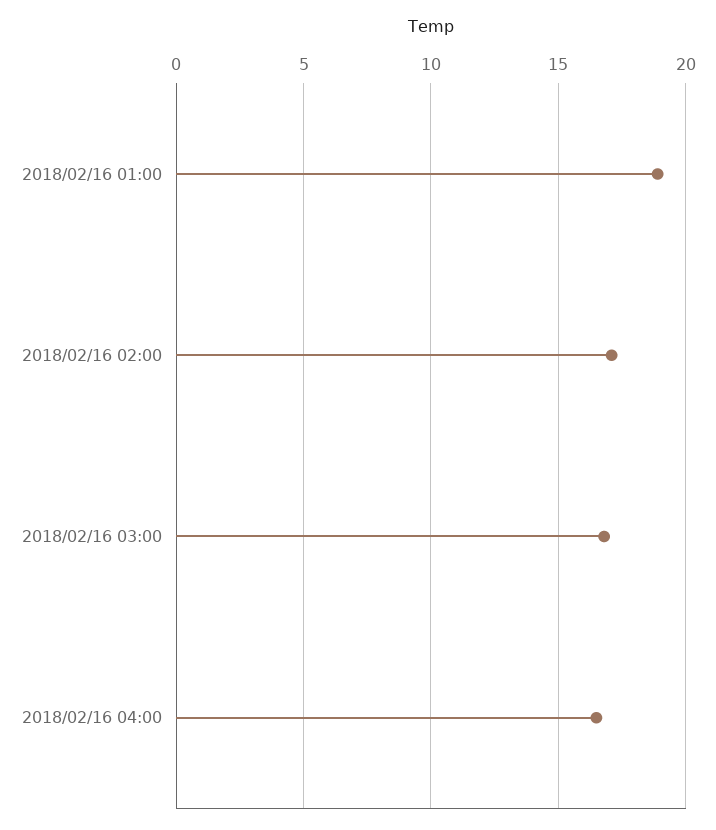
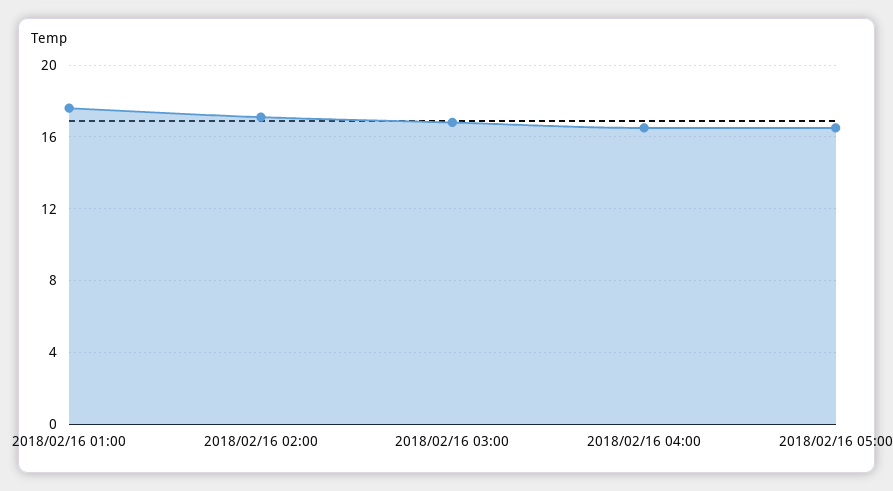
2018/02/16 01:00: 19 -> 17.5
2018/02/16 05:00: none -> 16.5

